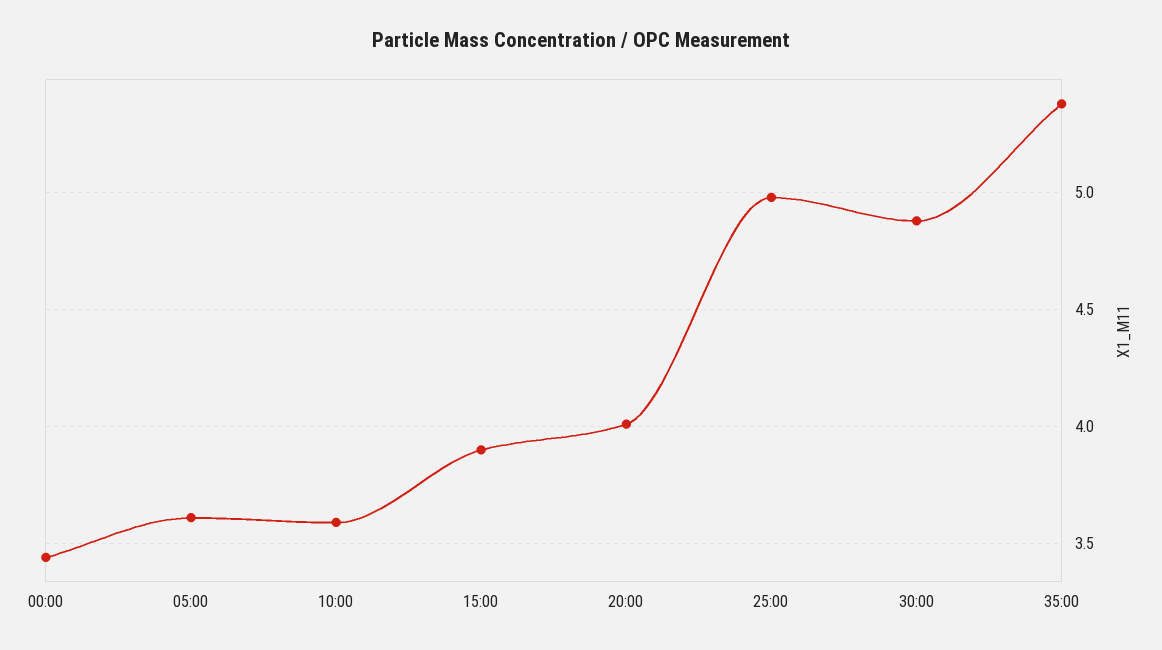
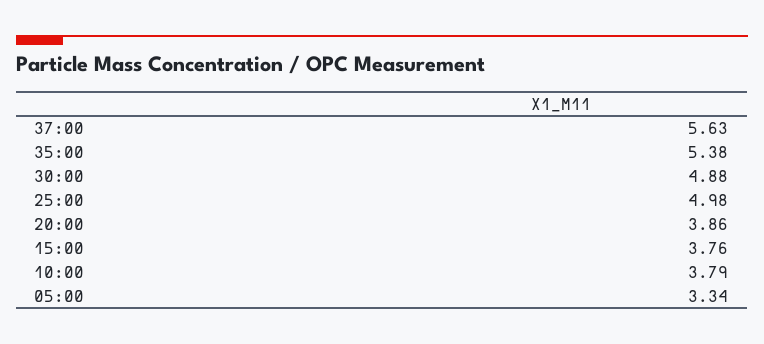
00:00: 3.45 -> none
05:00: 3.6 -> 3.34
10:00: 3.6 -> 3.79
15:00: 3.9 -> 3.76
20:00: 4 -> 3.86
37:00: none -> 5.63

